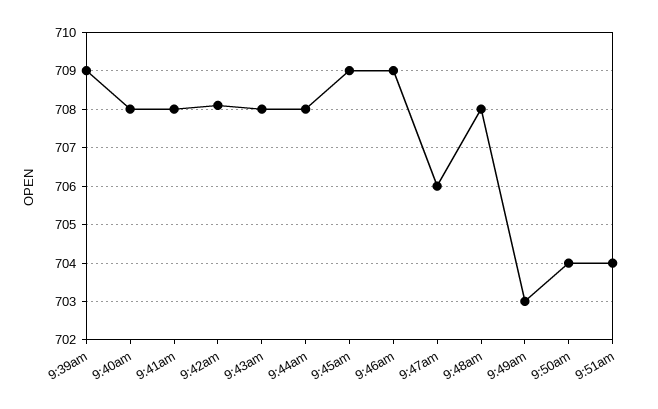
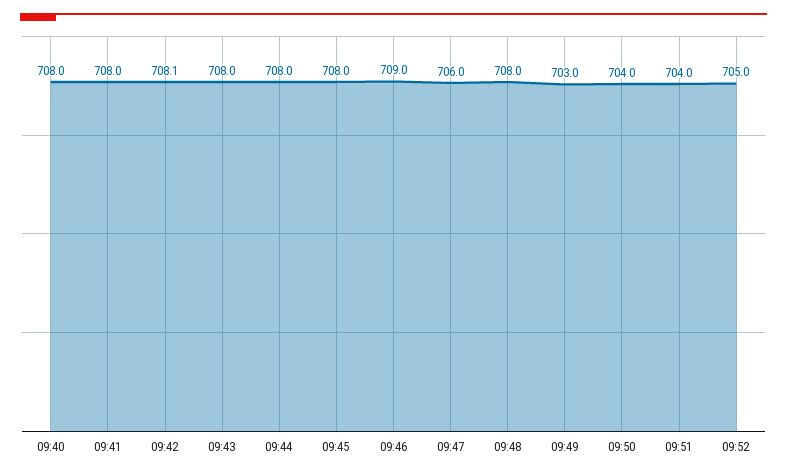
9:39am: 709 -> none
9:45am: 709 -> 708
09:52: none -> 705

